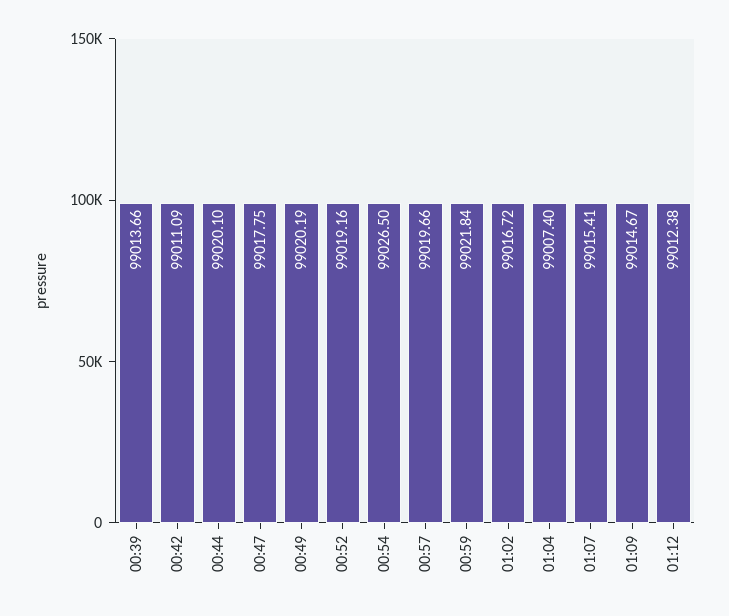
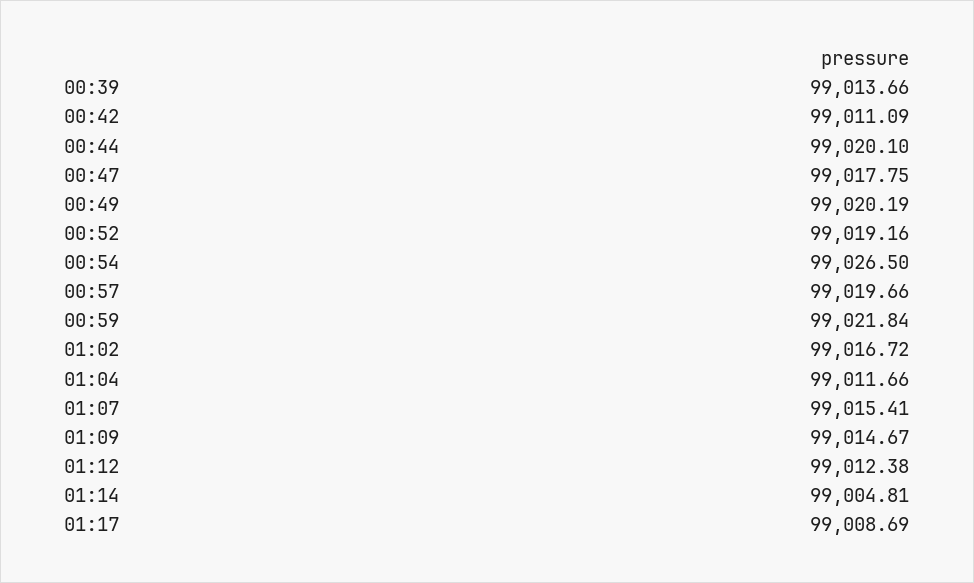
01:04: 99007.4 -> 99011.66
01:14: none -> 99004.81
01:17: none -> 99008.69

